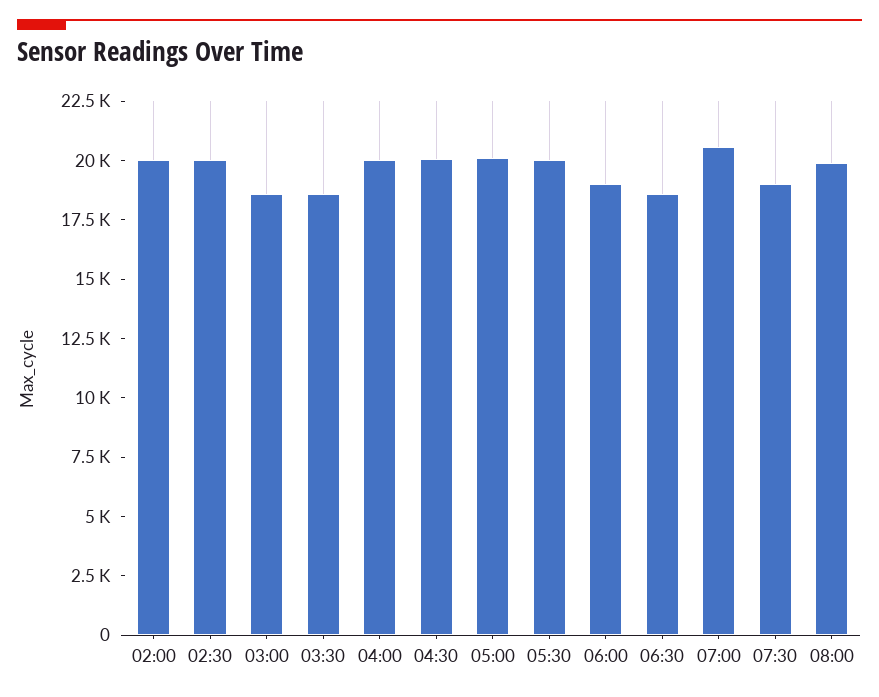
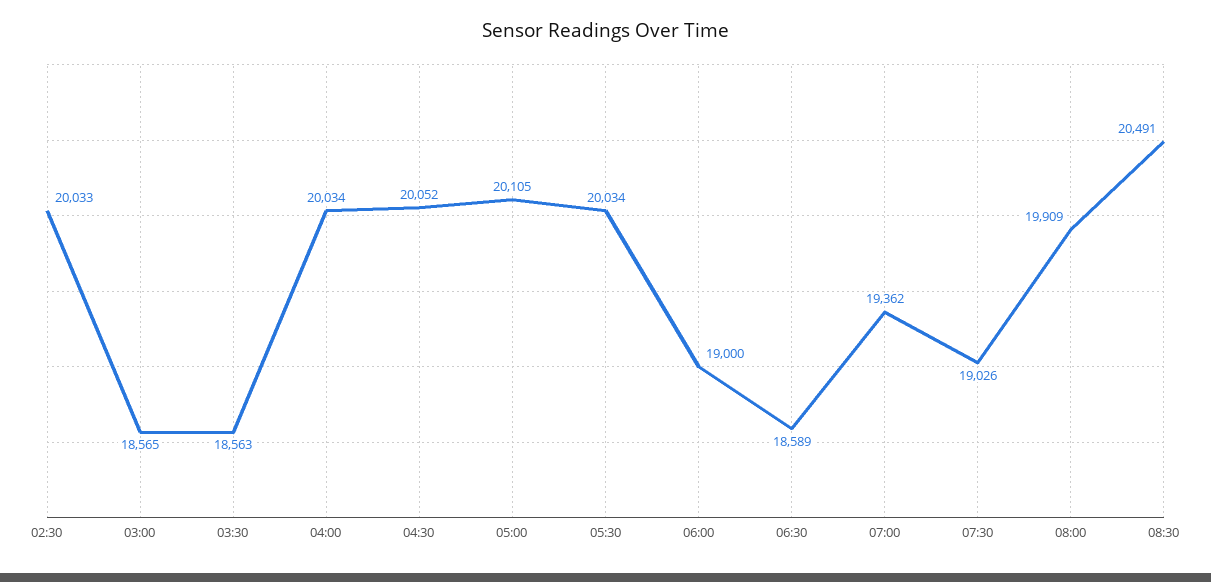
02:00: 20000 -> none
07:00: 20500 -> 19362
08:30: none -> 20491

